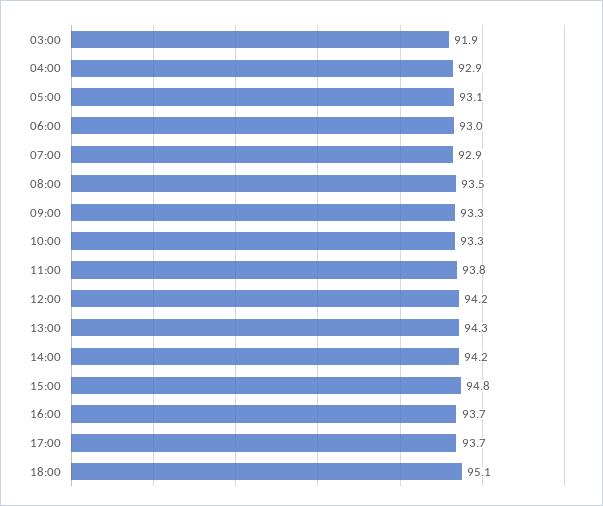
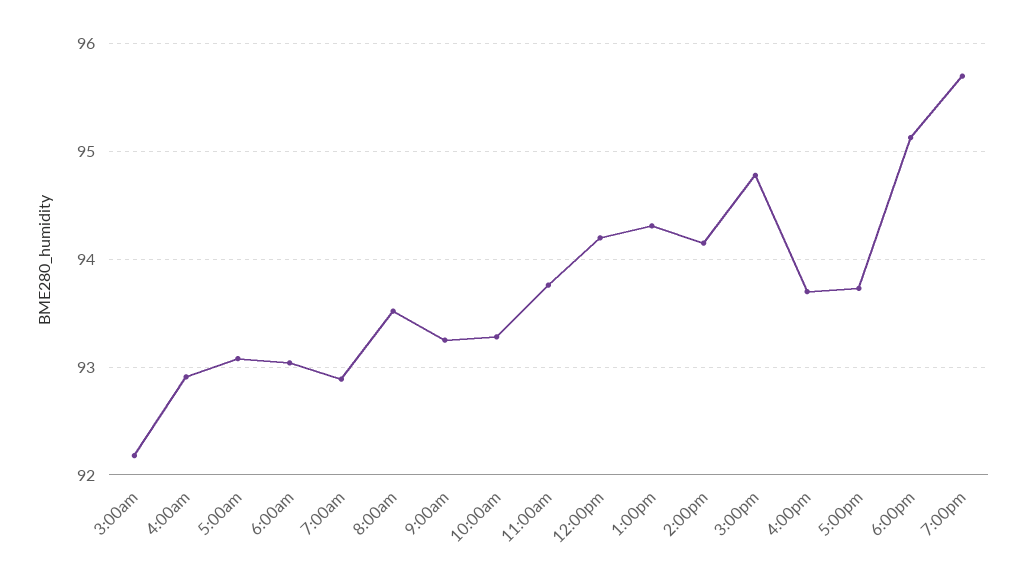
03:00: 91.9 -> 92.2
7:00pm: none -> 95.7

